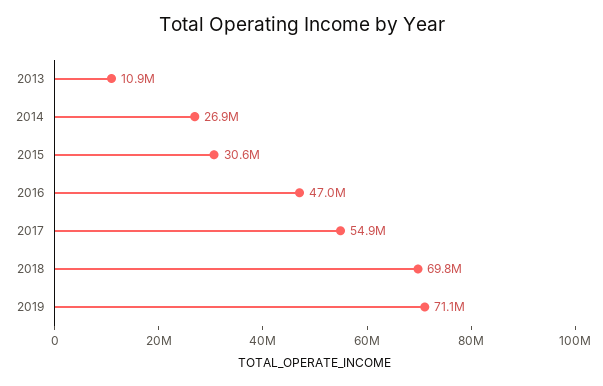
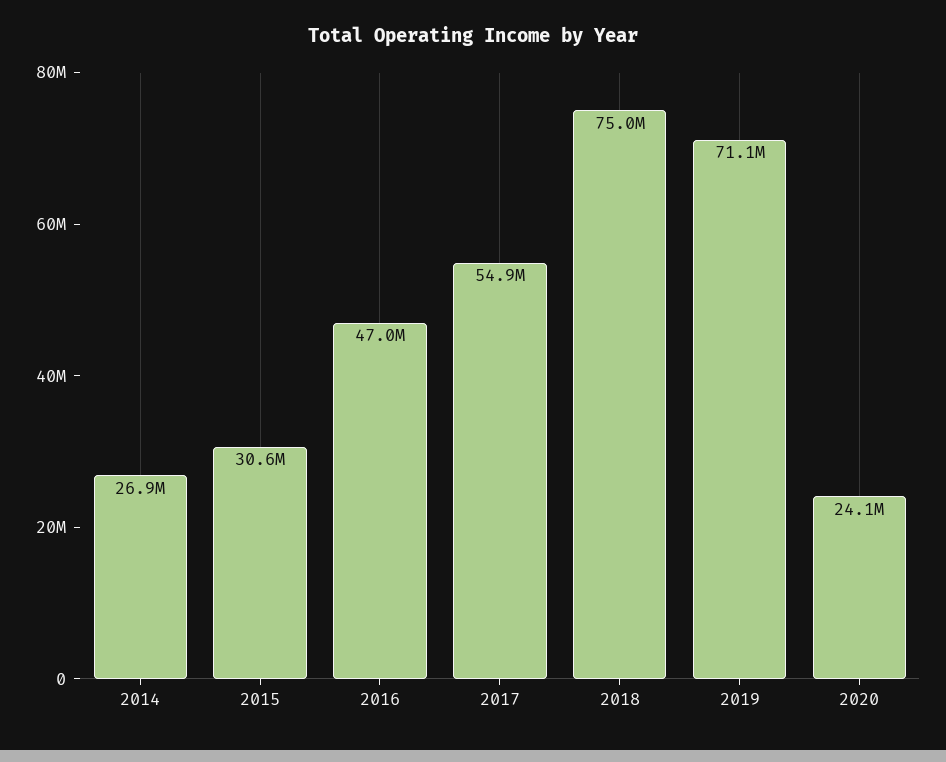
2013: 10900000 -> none
2018: 69800000 -> 75000000
2020: none -> 24100000

